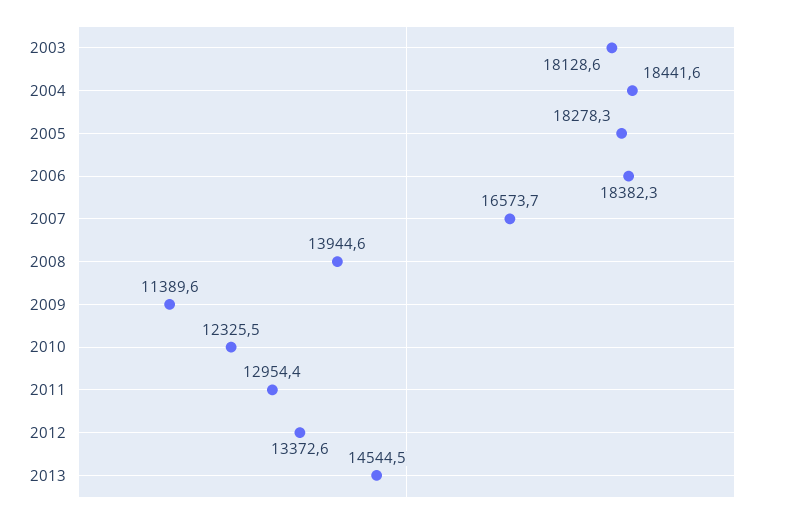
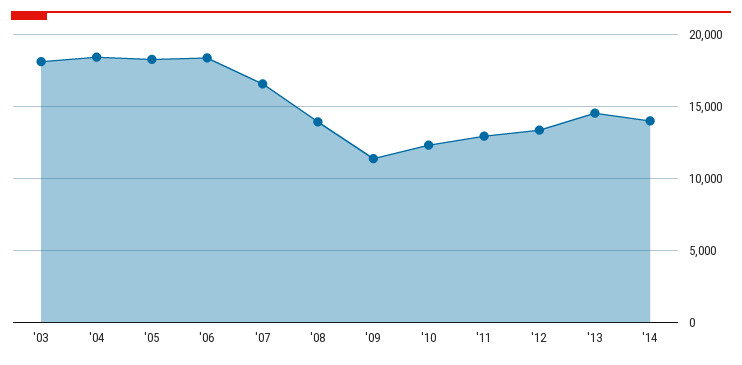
'14: none -> 14000

